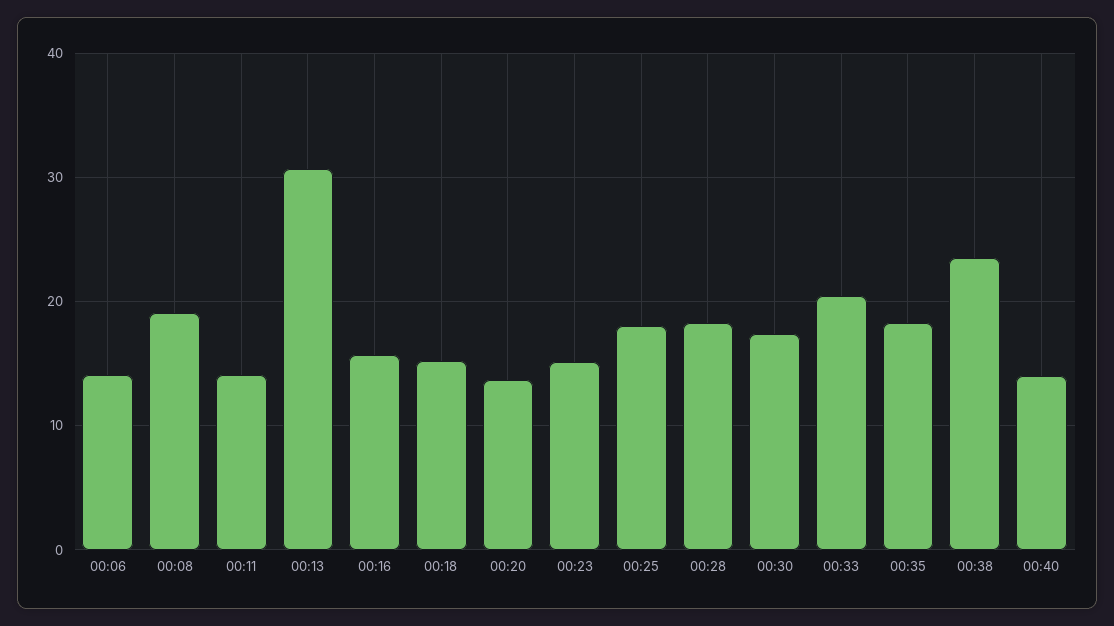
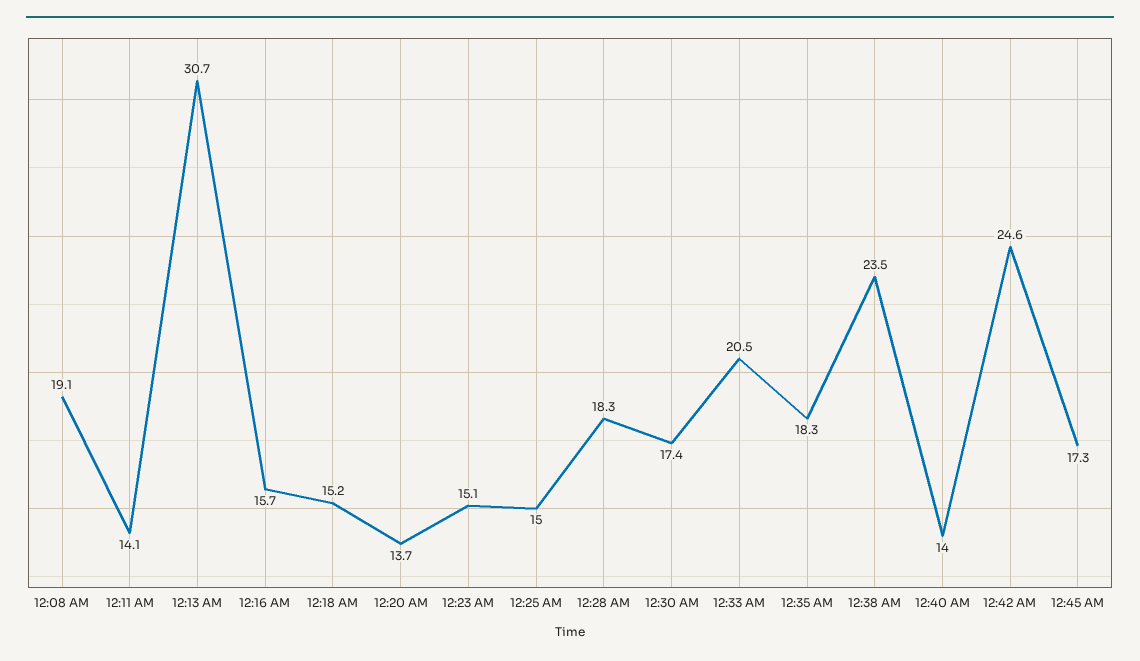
00:06: 14 -> none
00:25: 18 -> 15
12:42 AM: none -> 24.6
12:45 AM: none -> 17.3

